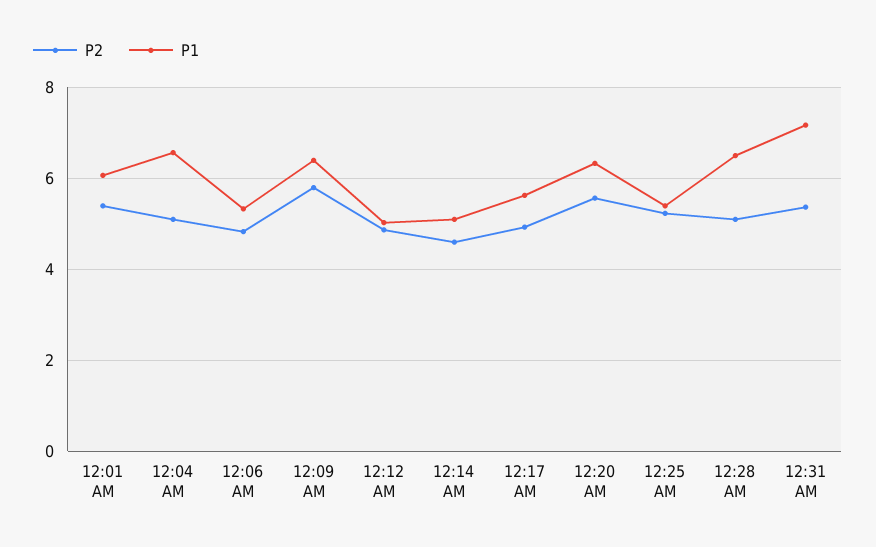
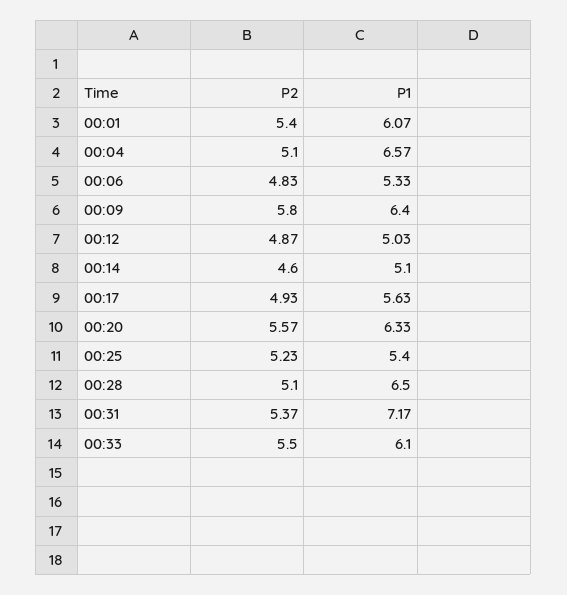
P2, 00:33: none -> 5.5
P1, 00:33: none -> 6.1

